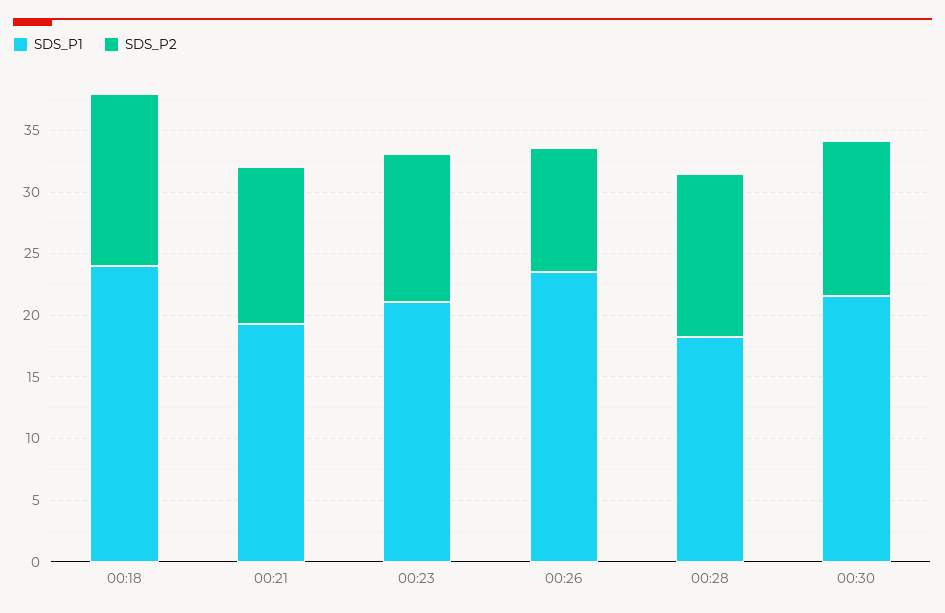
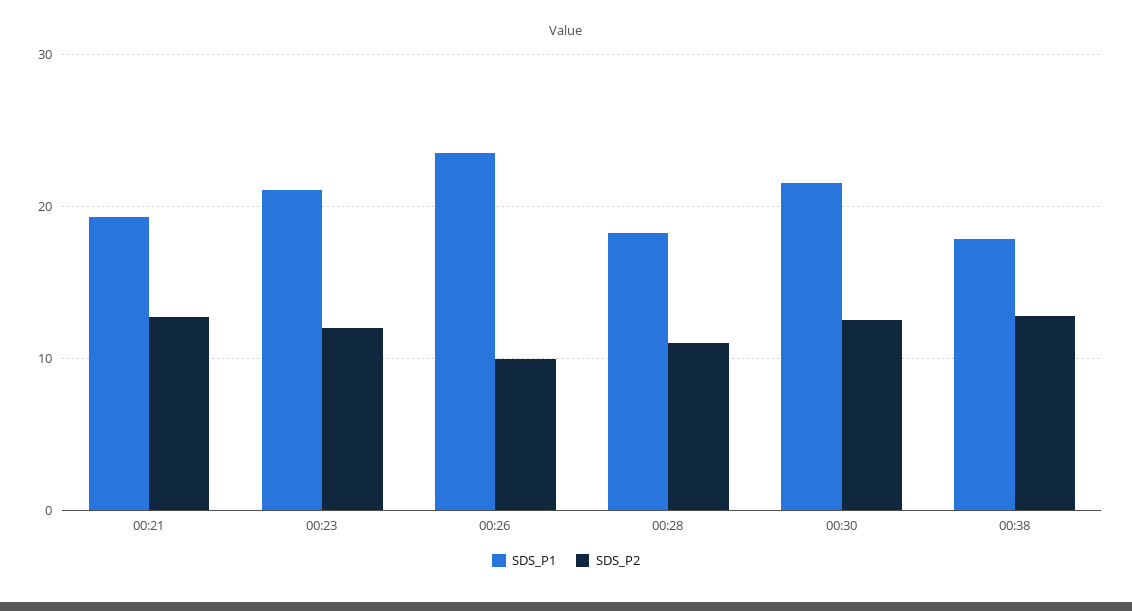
SDS_P1, 00:18: 24 -> none
SDS_P2, 00:18: 14 -> none
SDS_P2, 00:28: 13 -> 11
SDS_P1, 00:38: none -> 18
SDS_P2, 00:38: none -> 13

